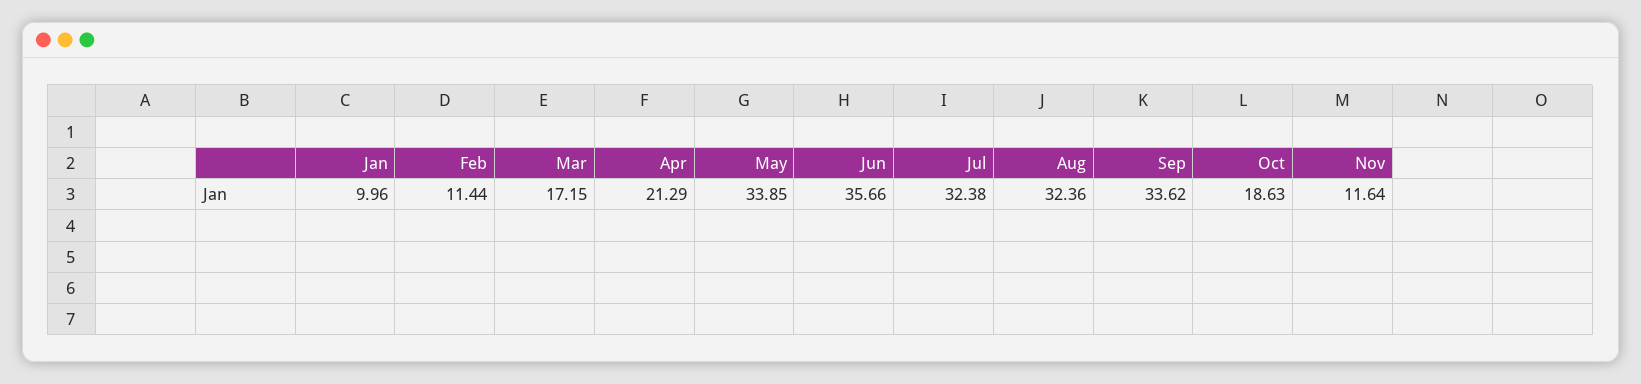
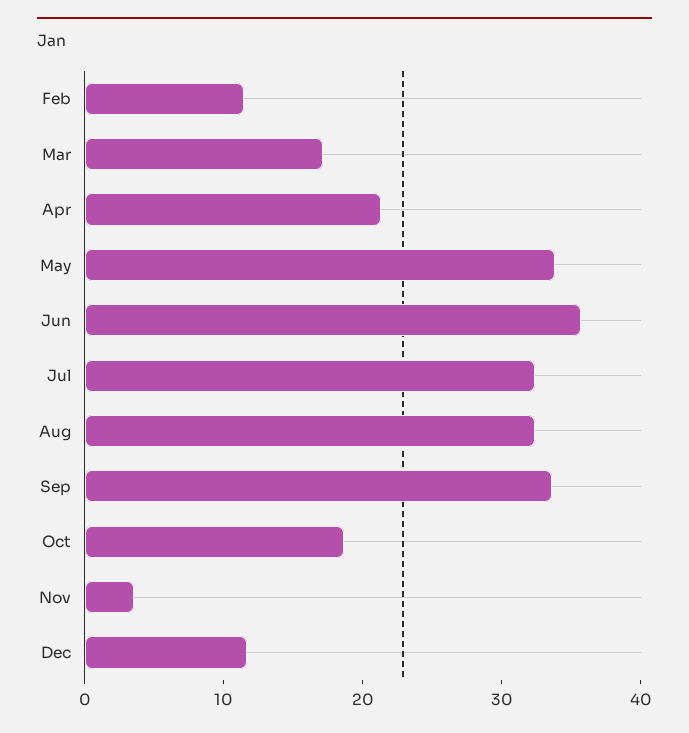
Jan: 9.96 -> none
Nov: 11.64 -> 4
Dec: none -> 12

